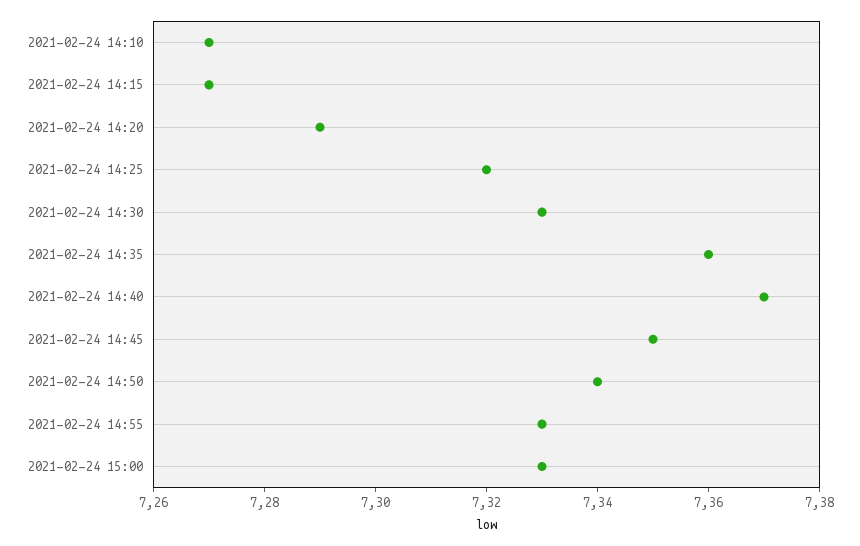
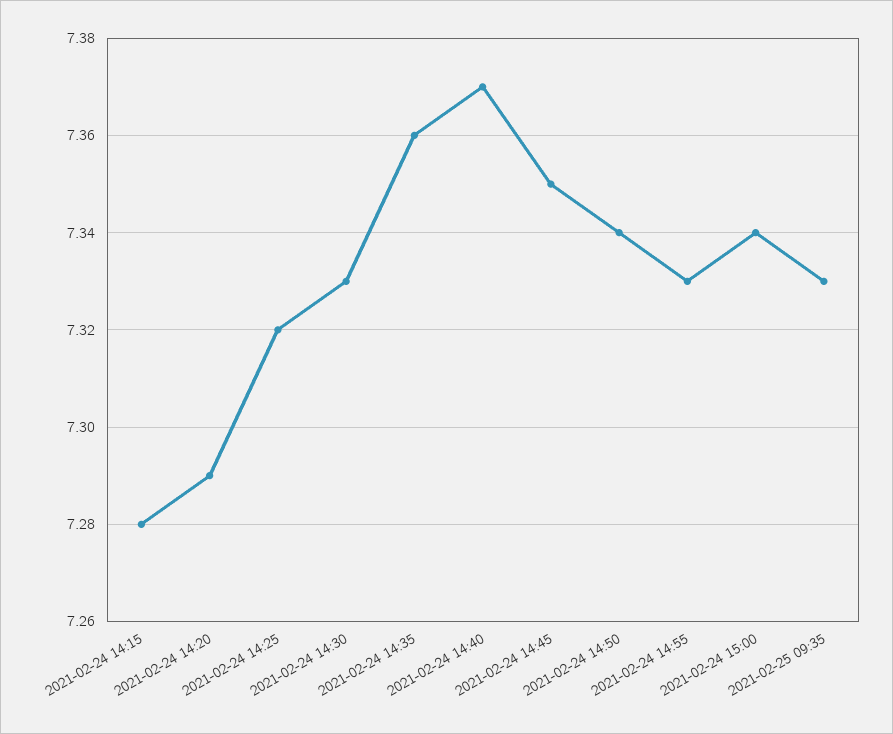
2021-02-24 14:10: 7.27 -> none
2021-02-24 14:15: 7.27 -> 7.28
2021-02-24 15:00: 7.33 -> 7.34
2021-02-25 09:35: none -> 7.33

